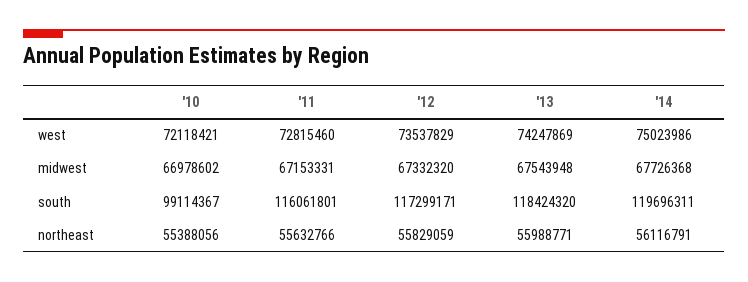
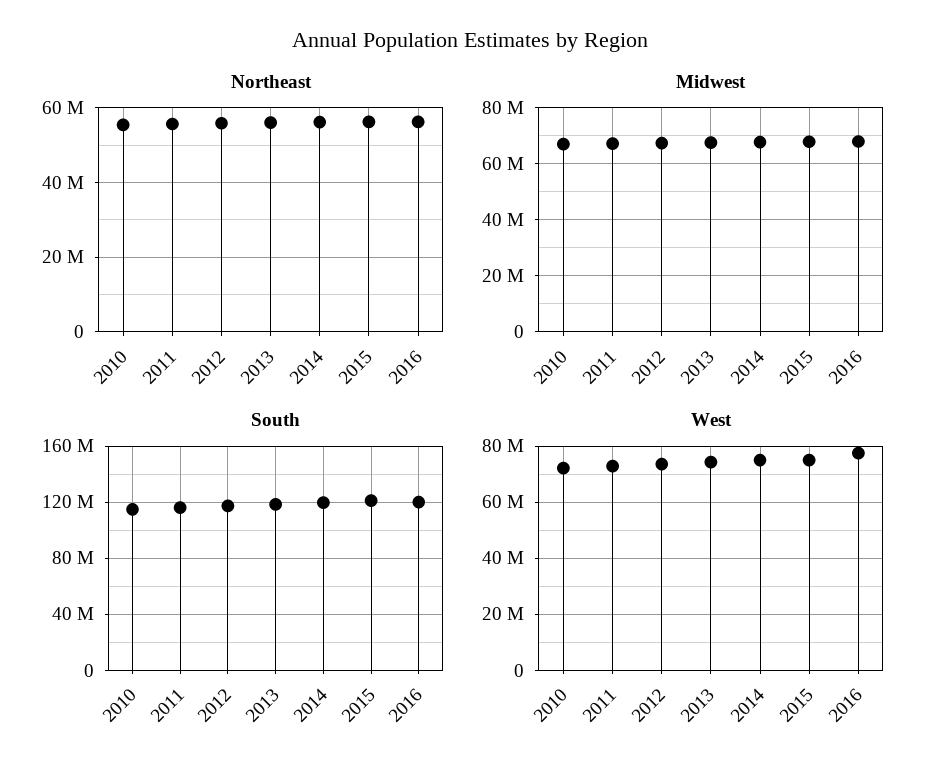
south, '10: 99114367 -> 115000000
northeast, 2015: none -> 56000000
northeast, 2016: none -> 56000000
midwest, 2015: none -> 67500000
midwest, 2016: none -> 67500000
south, 2015: none -> 120000000
south, 2016: none -> 120000000
west, 2015: none -> 75000000
west, 2016: none -> 77500000

